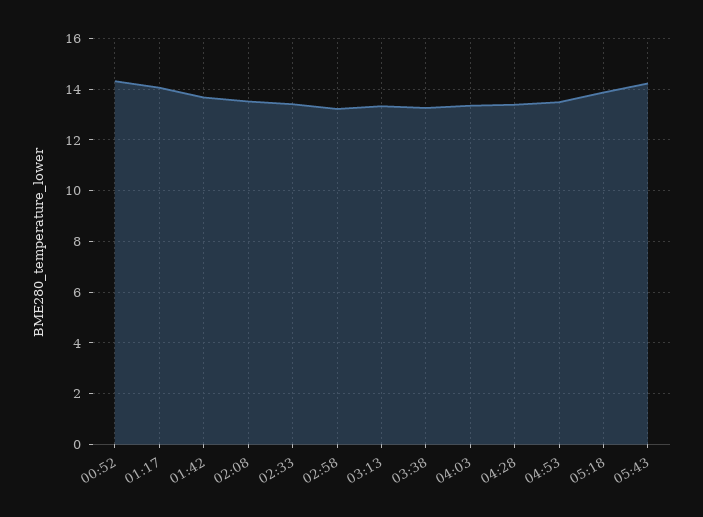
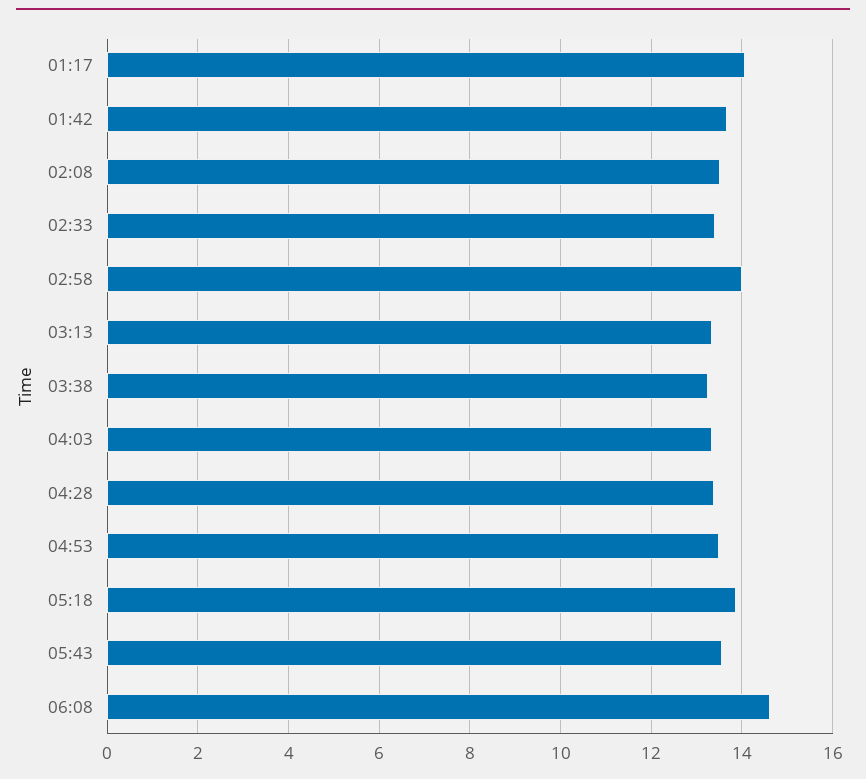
00:52: 14.25 -> none
02:58: 13.25 -> 14
05:43: 14.25 -> 13.6
06:08: none -> 14.6

